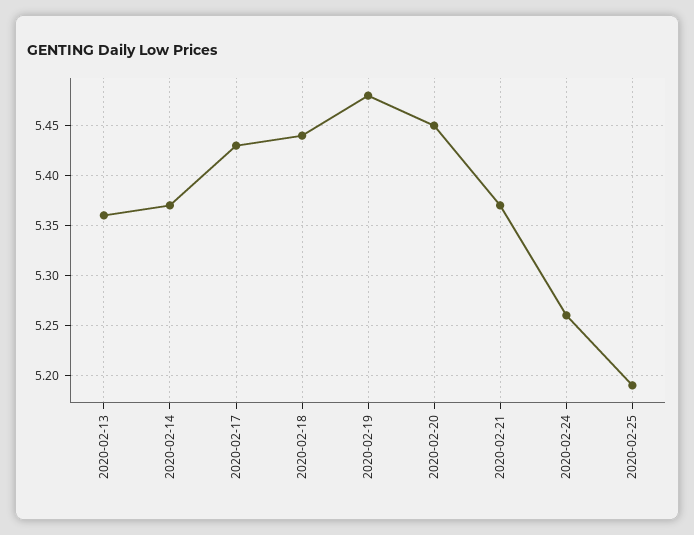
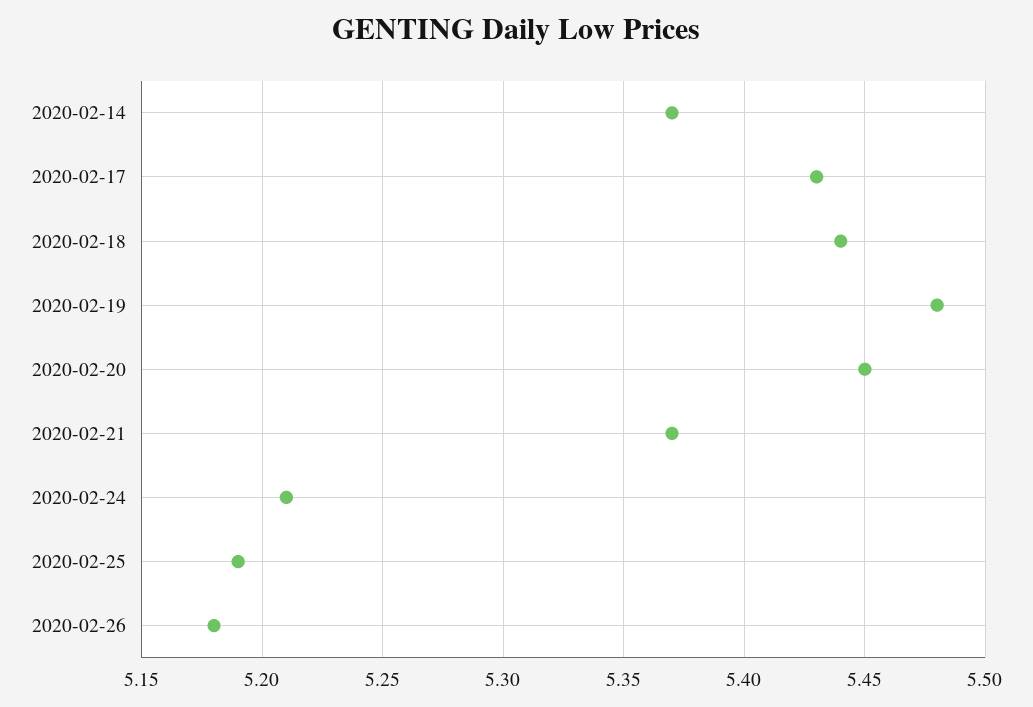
2020-02-13: 5.36 -> none
2020-02-24: 5.26 -> 5.21
2020-02-26: none -> 5.18

